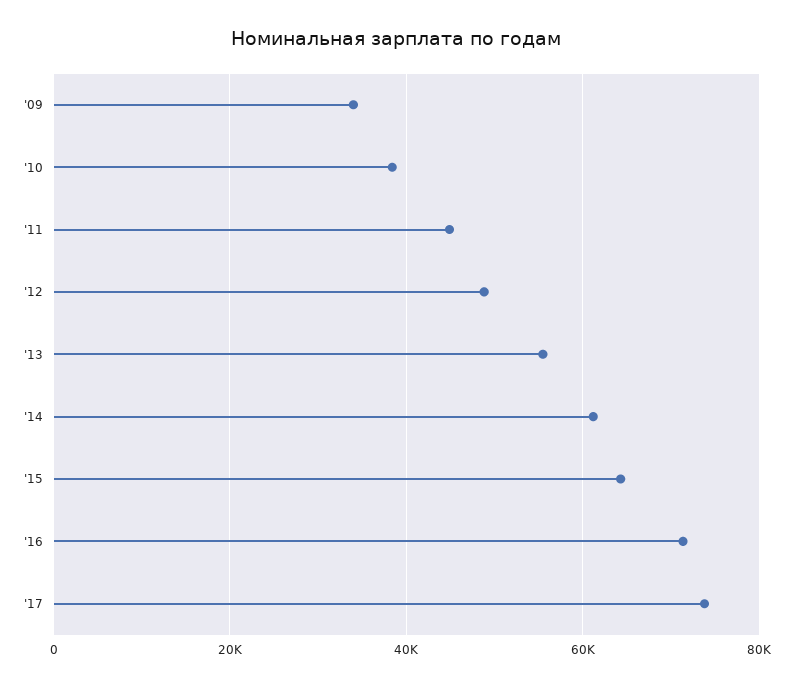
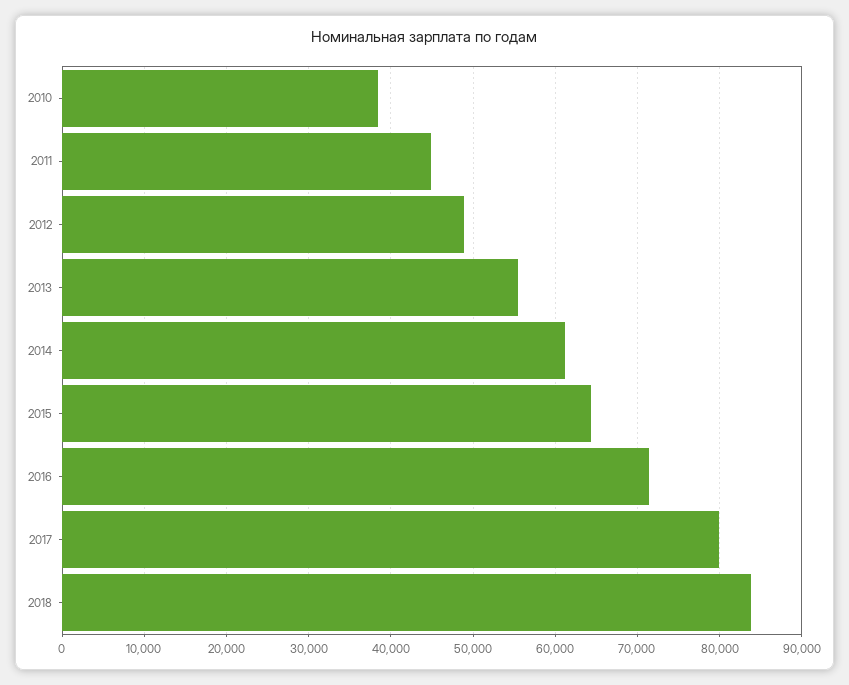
'09: 34000 -> none
'17: 74000 -> 80000
2018: none -> 84000

